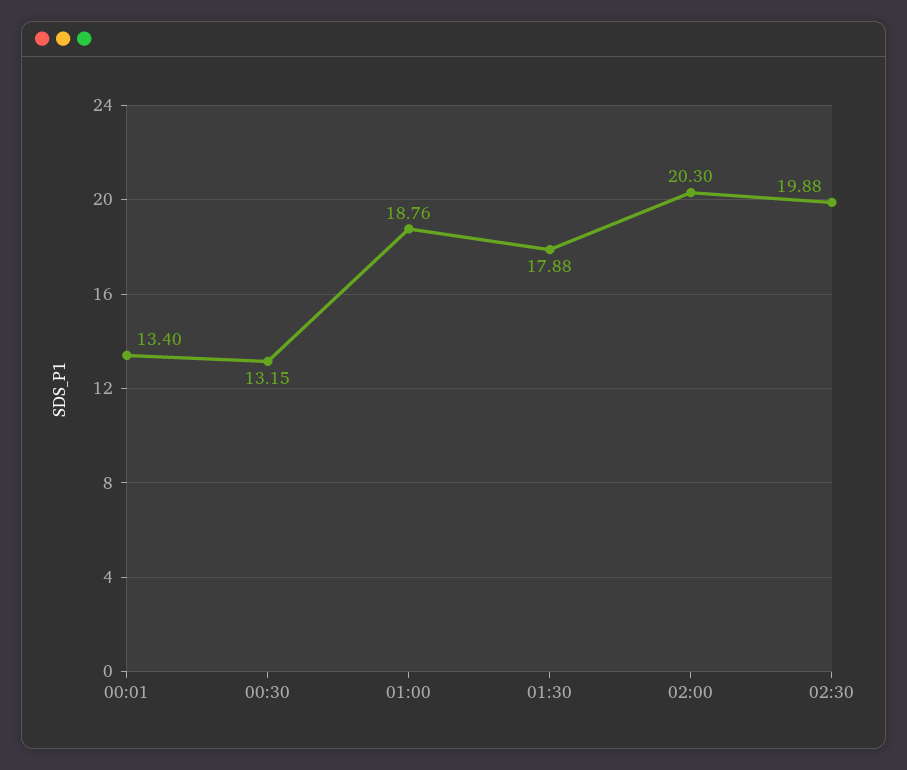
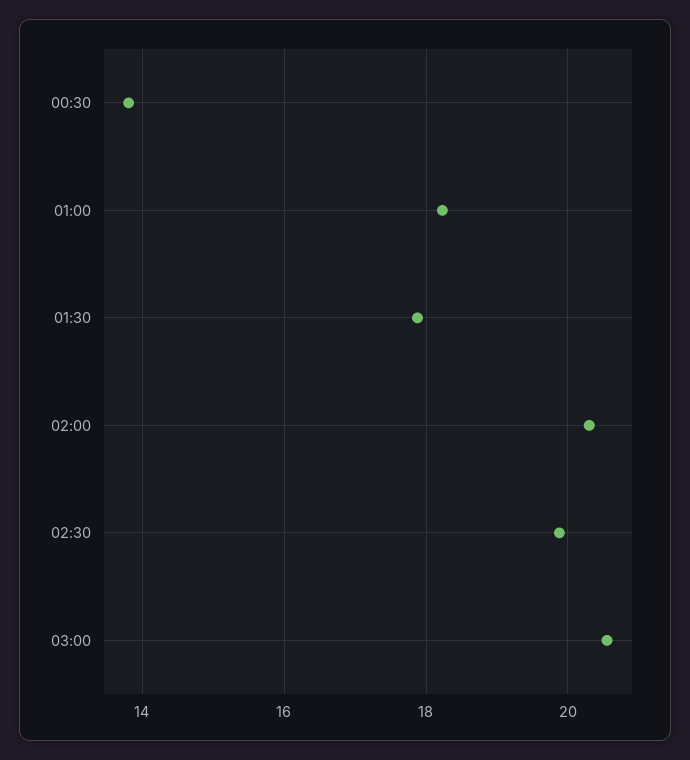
00:01: 13.4 -> none
00:30: 13.15 -> 13.8
01:00: 18.76 -> 18.2
03:00: none -> 20.6

